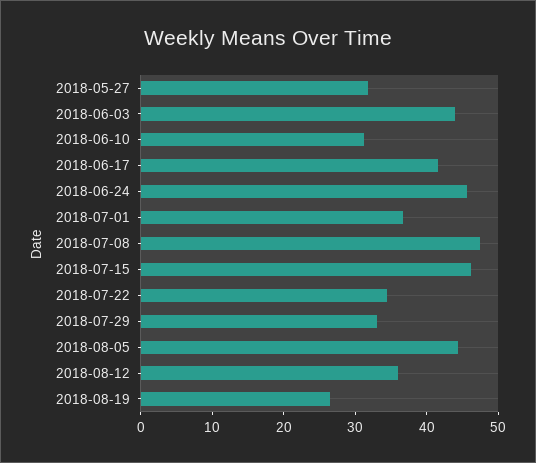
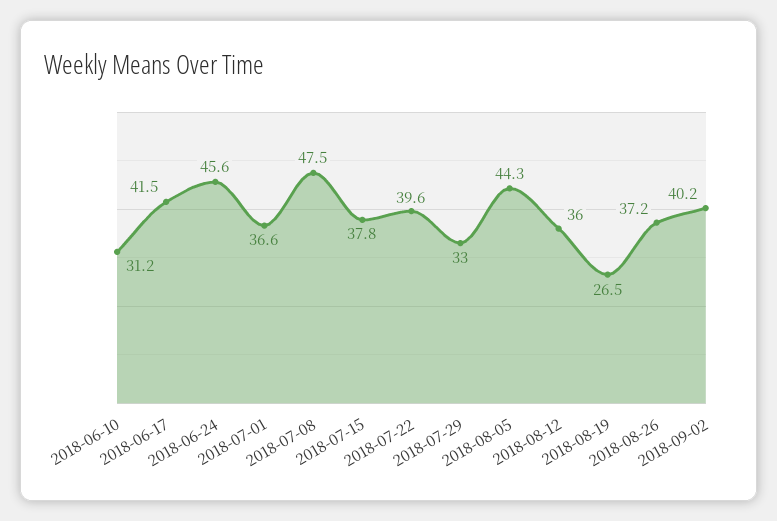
2018-05-27: 32 -> none
2018-06-03: 44 -> none
2018-07-15: 46 -> 37.8
2018-07-22: 34 -> 39.6
2018-08-26: none -> 37.2
2018-09-02: none -> 40.2

